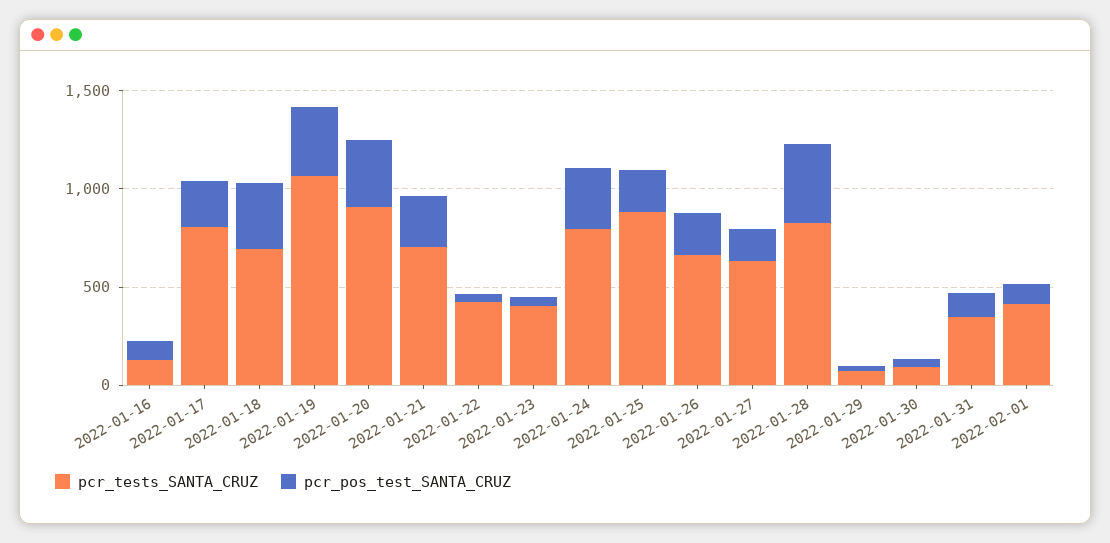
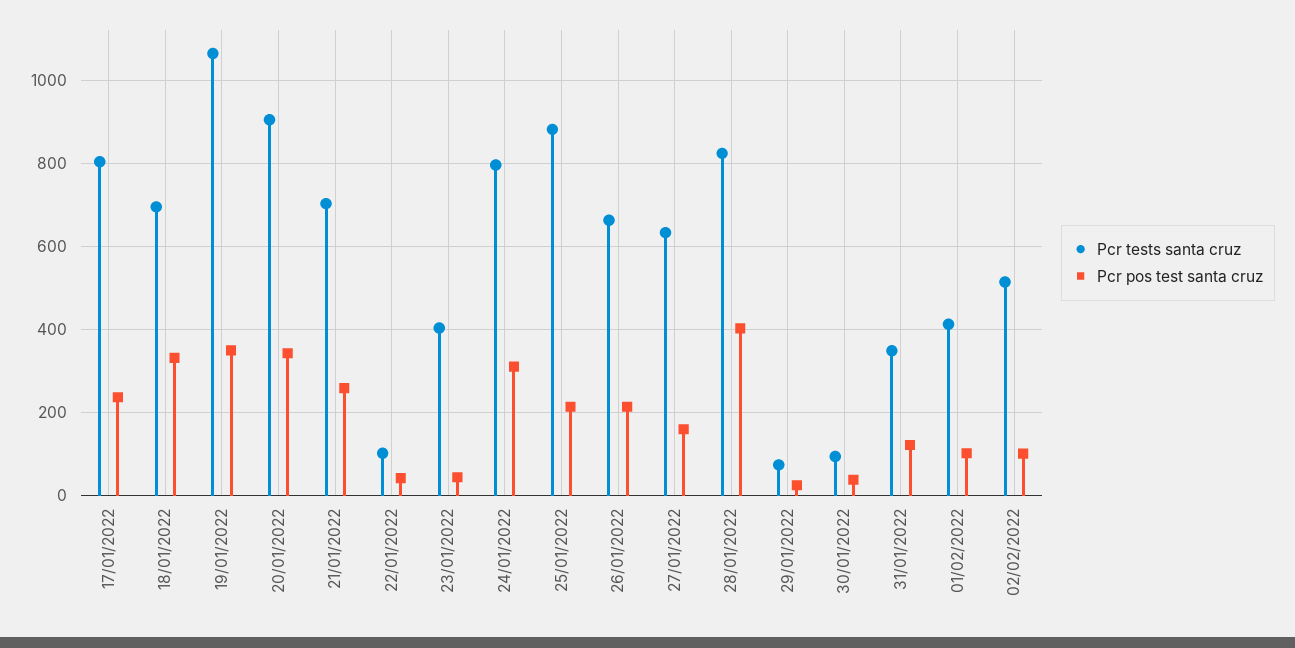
pcr_tests_SANTA_CRUZ, 2022-01-16: 100 -> none
pcr_pos_test_SANTA_CRUZ, 2022-01-16: 100 -> none
pcr_tests_SANTA_CRUZ, 2022-01-22: 400 -> 100
pcr_tests_SANTA_CRUZ, 02/02/2022: none -> 520
pcr_pos_test_SANTA_CRUZ, 02/02/2022: none -> 100

